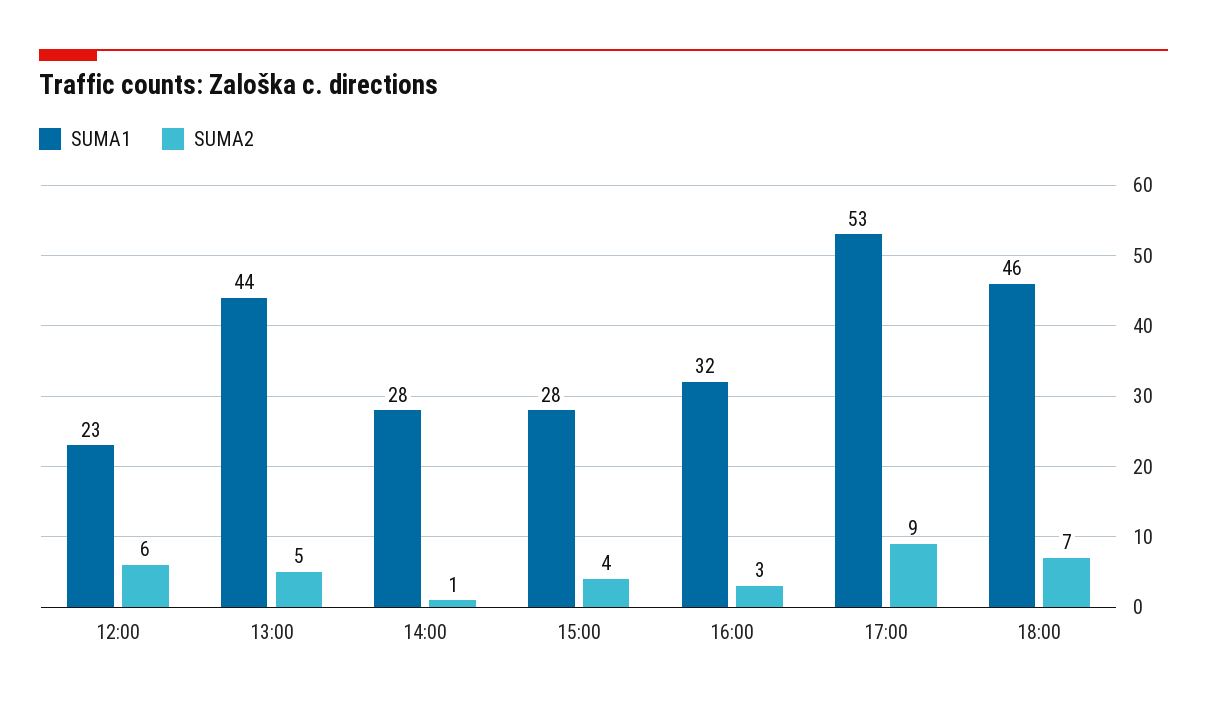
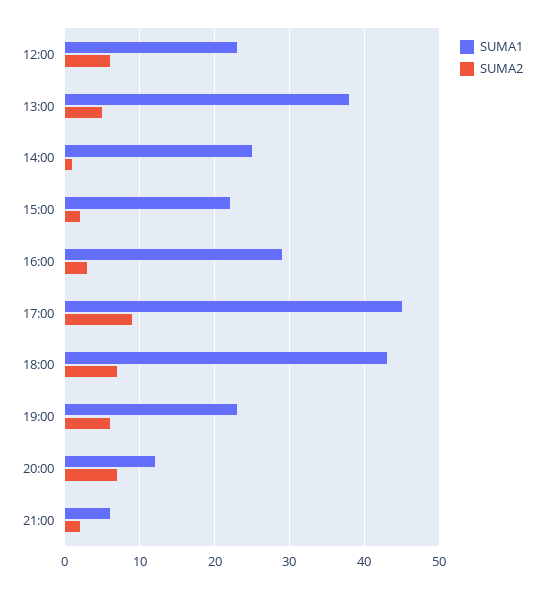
SUMA1, 13:00: 44 -> 38
SUMA1, 14:00: 28 -> 25
SUMA1, 15:00: 28 -> 22
SUMA2, 15:00: 4 -> 2
SUMA1, 16:00: 32 -> 29
SUMA1, 17:00: 53 -> 45
SUMA1, 18:00: 46 -> 43
SUMA1, 19:00: none -> 23
SUMA2, 19:00: none -> 6
SUMA1, 20:00: none -> 12
SUMA2, 20:00: none -> 7
SUMA1, 21:00: none -> 6
SUMA2, 21:00: none -> 2

